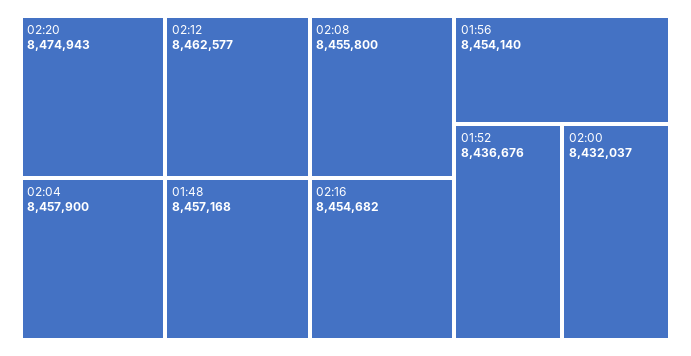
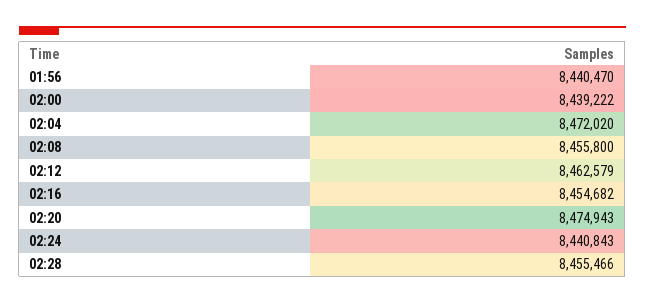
02:12: 8462577 -> 8462579
02:04: 8457900 -> 8472020
01:48: 8457168 -> none
01:56: 8454140 -> 8440470
01:52: 8436676 -> none
02:00: 8432037 -> 8439222
02:24: none -> 8440843
02:28: none -> 8455466

